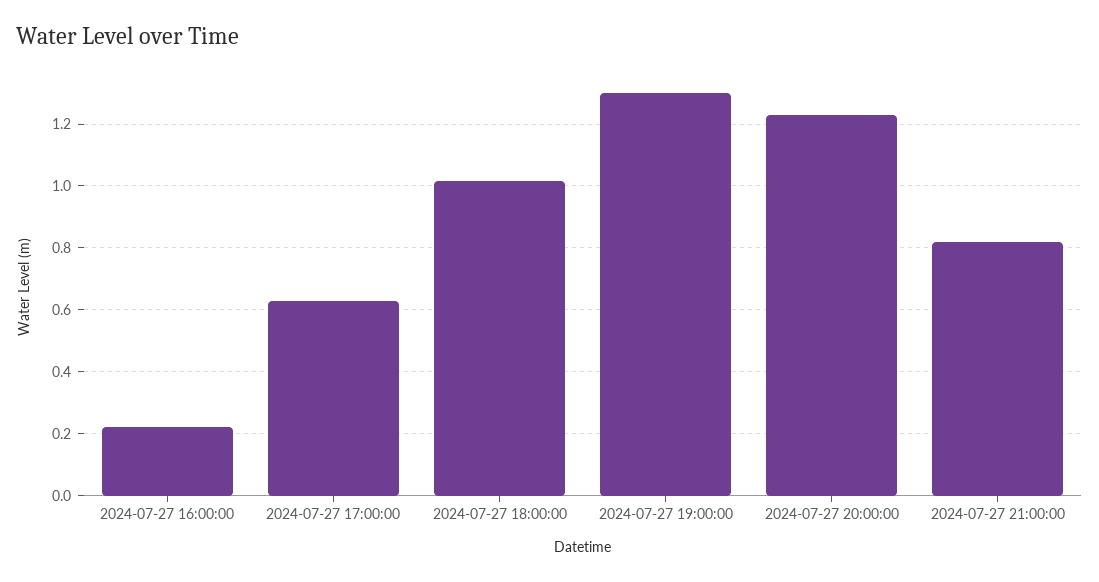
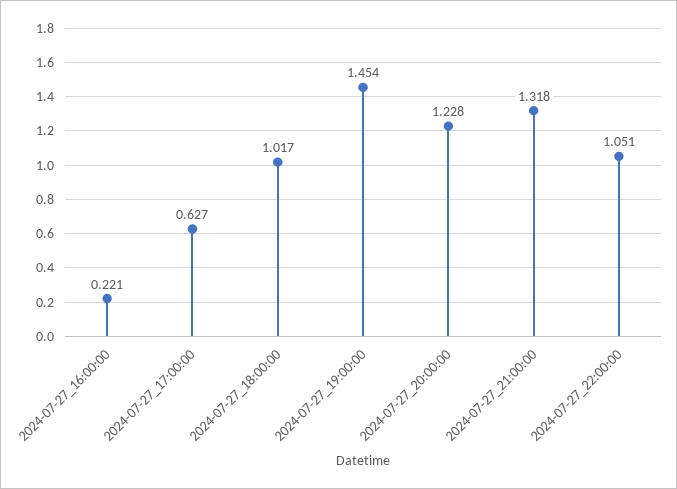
2024-07-27 19:00:00: 1.3 -> 1.454
2024-07-27 21:00:00: 0.82 -> 1.318
2024-07-27_22:00:00: none -> 1.051

